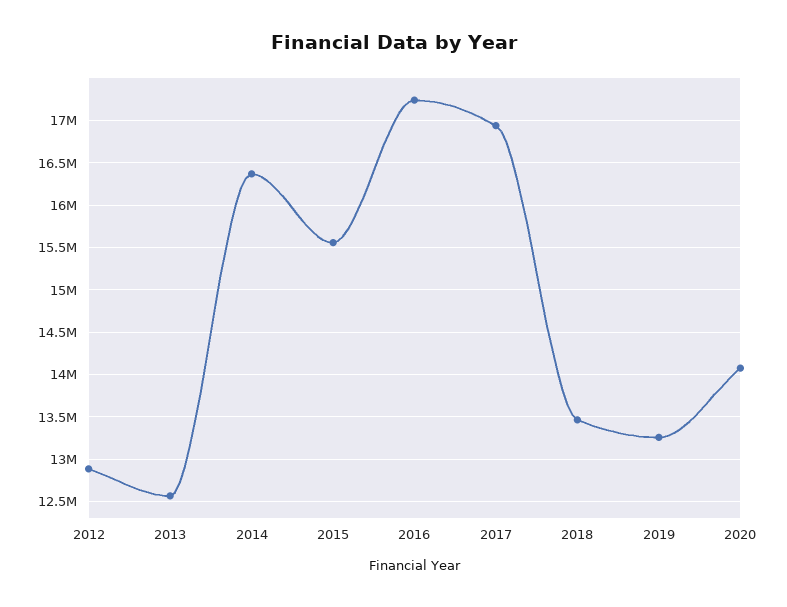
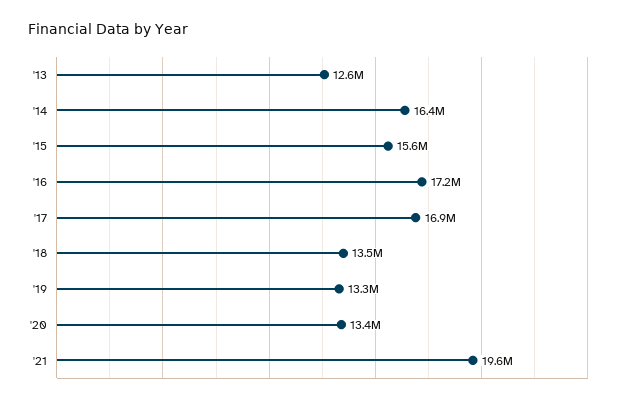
2012: 12900000 -> none
2020: 14100000 -> 13400000
'21: none -> 19600000

